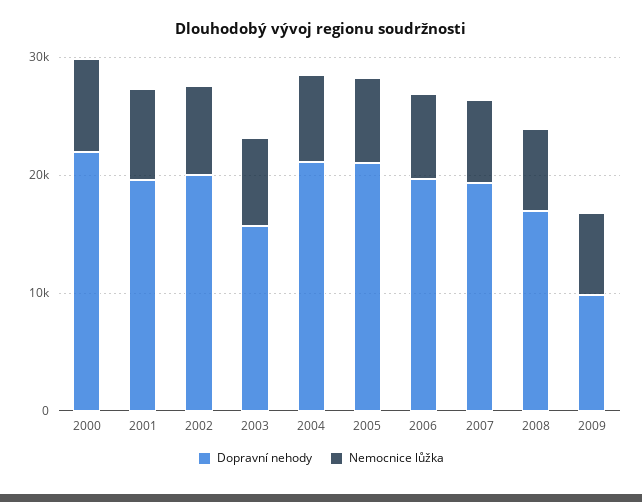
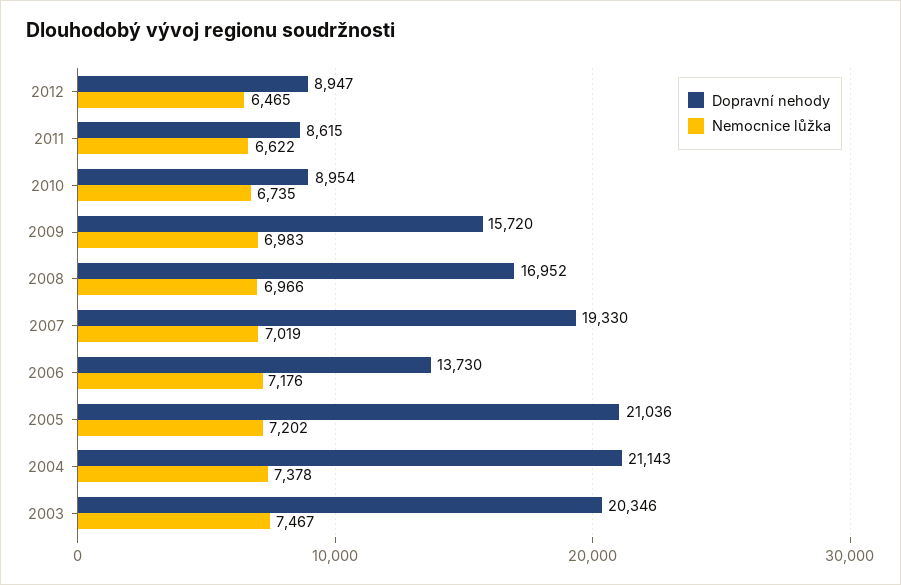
Dopravní nehody, 2000: 22000 -> none
Nemocnice lůžka, 2000: 8000 -> none
Dopravní nehody, 2001: 20000 -> none
Nemocnice lůžka, 2001: 8000 -> none
Dopravní nehody, 2002: 20000 -> none
Nemocnice lůžka, 2002: 8000 -> none
Dopravní nehody, 2003: 16000 -> 20346
Dopravní nehody, 2006: 20000 -> 13730
Dopravní nehody, 2009: 10000 -> 15720
Dopravní nehody, 2012: none -> 8947
Nemocnice lůžka, 2012: none -> 6465
Dopravní nehody, 2011: none -> 8615
Nemocnice lůžka, 2011: none -> 6622
Dopravní nehody, 2010: none -> 8954
Nemocnice lůžka, 2010: none -> 6735

